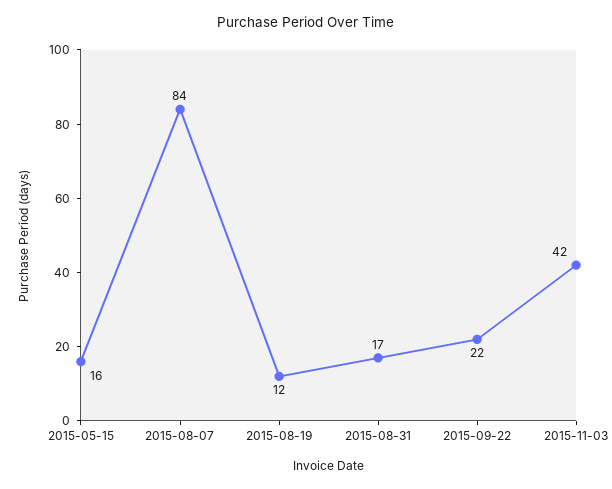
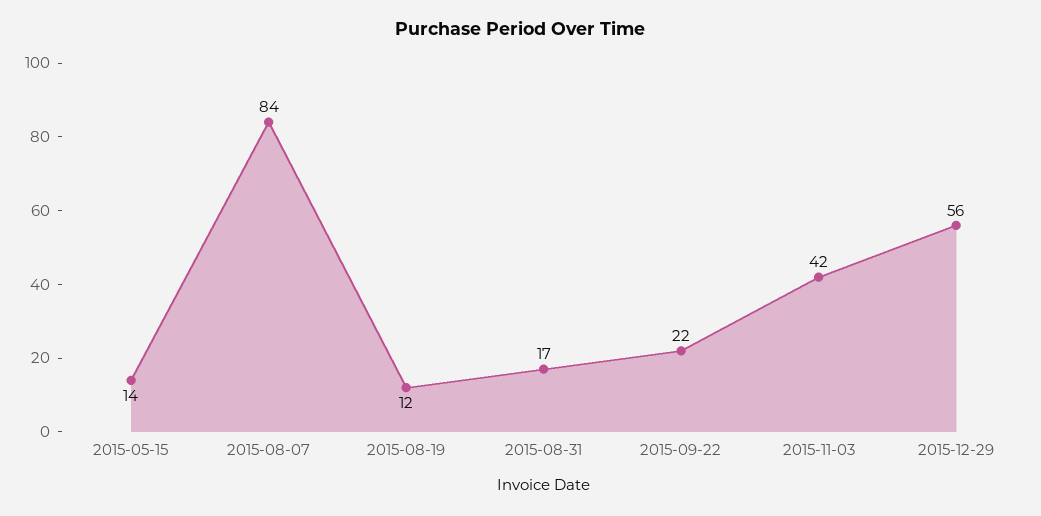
2015-05-15: 16 -> 14
2015-12-29: none -> 56

